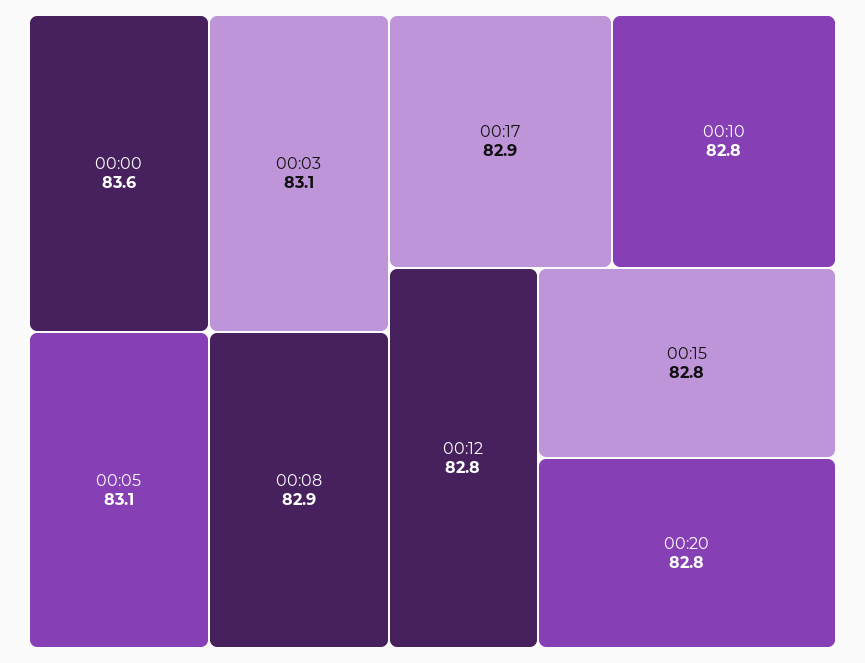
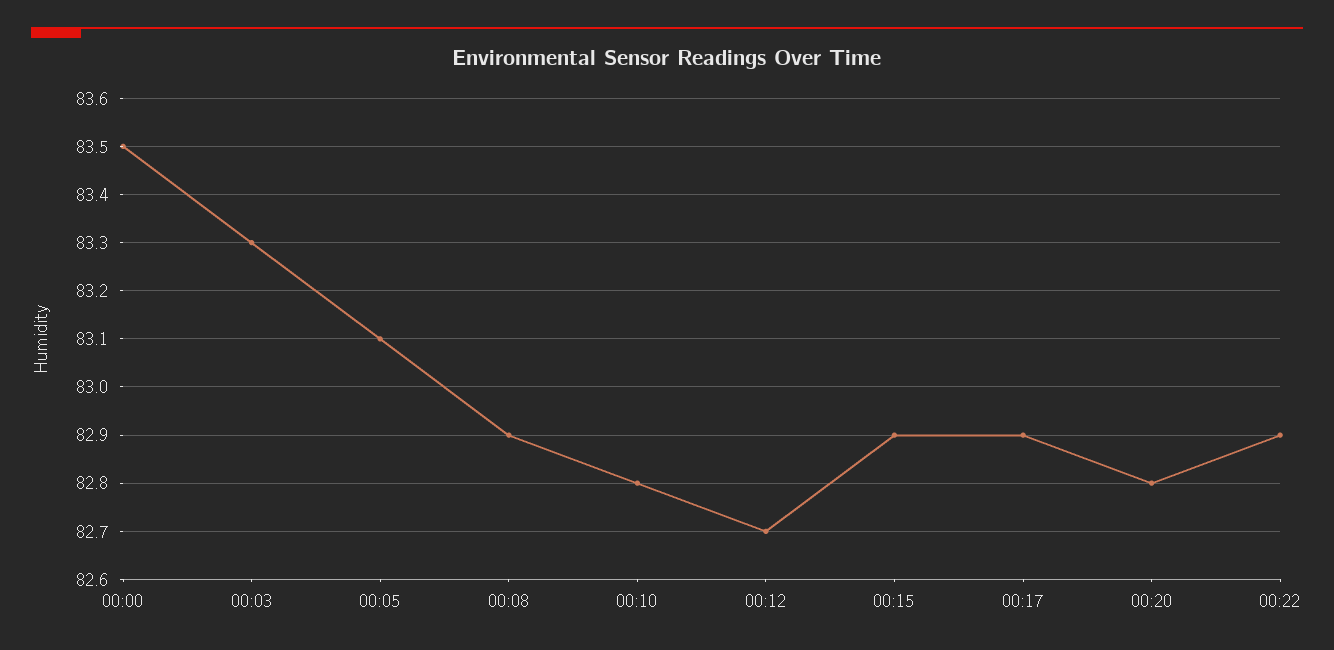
00:00: 83.6 -> 83.5
00:03: 83.1 -> 83.3
00:12: 82.8 -> 82.7
00:15: 82.8 -> 82.9
00:22: none -> 82.9

